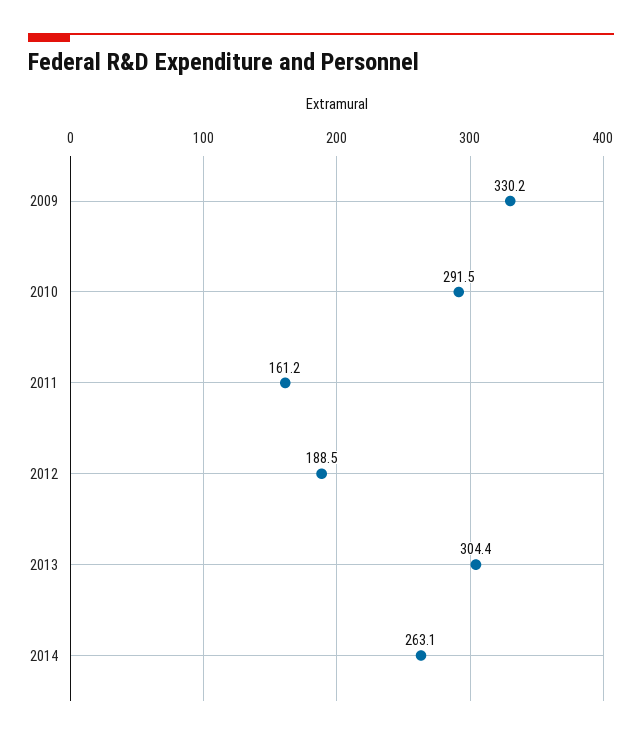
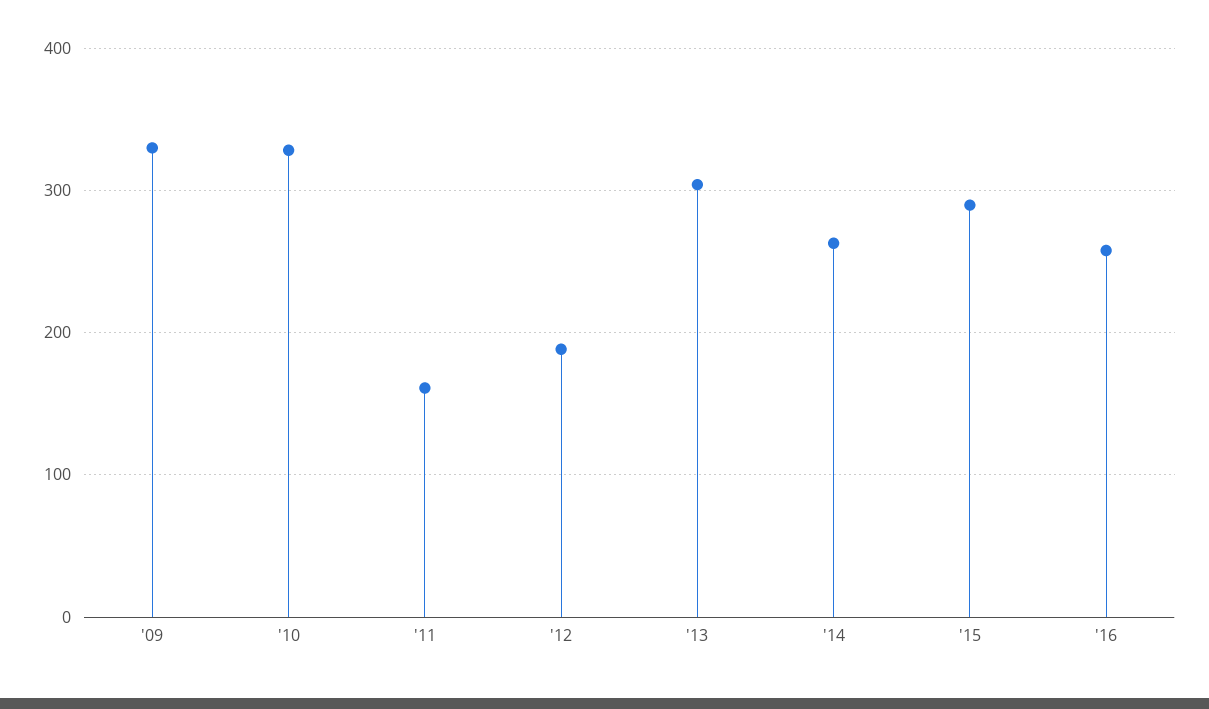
2010: 291.5 -> 330
'15: none -> 290
'16: none -> 260

